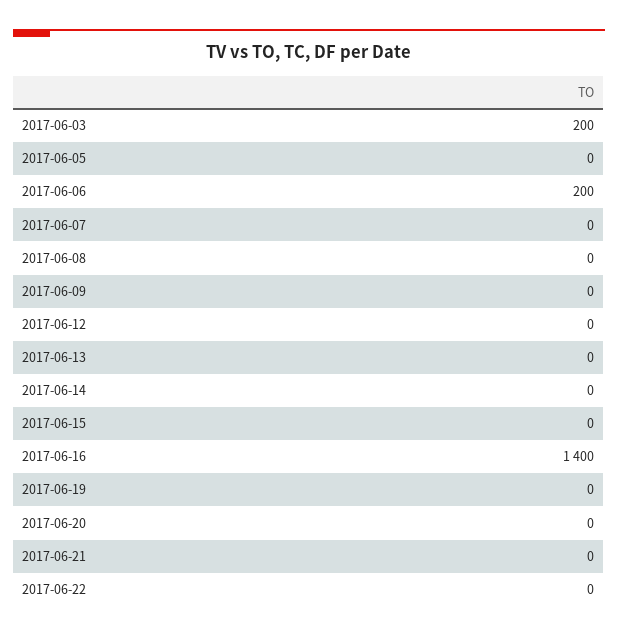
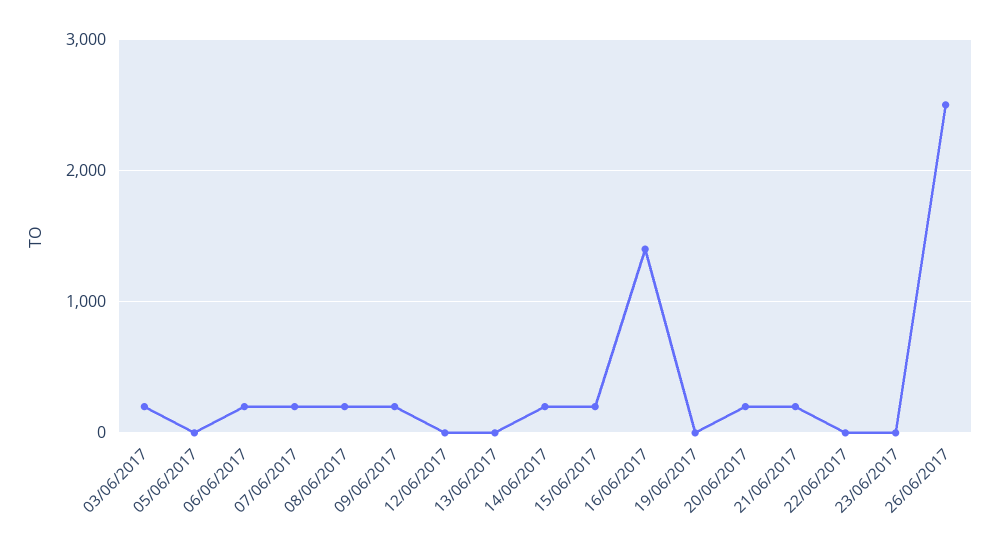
2017-06-07: 0 -> 200
2017-06-08: 0 -> 200
2017-06-09: 0 -> 200
2017-06-14: 0 -> 200
2017-06-15: 0 -> 200
2017-06-20: 0 -> 200
2017-06-21: 0 -> 200
23/06/2017: none -> 0
26/06/2017: none -> 2500

